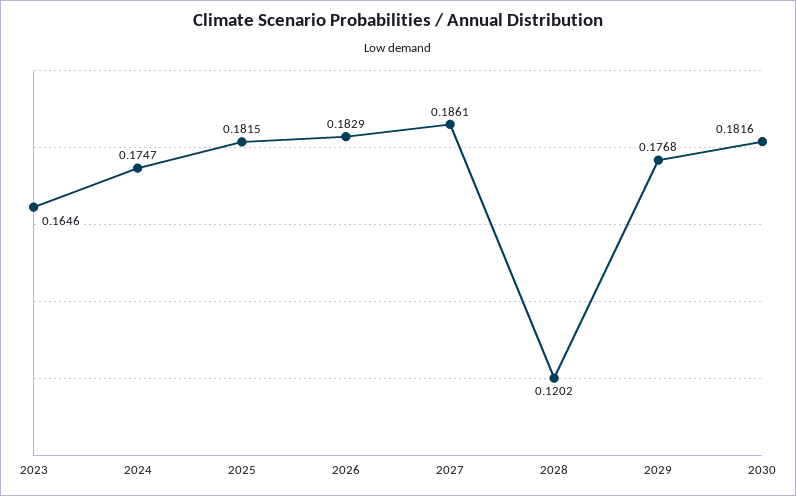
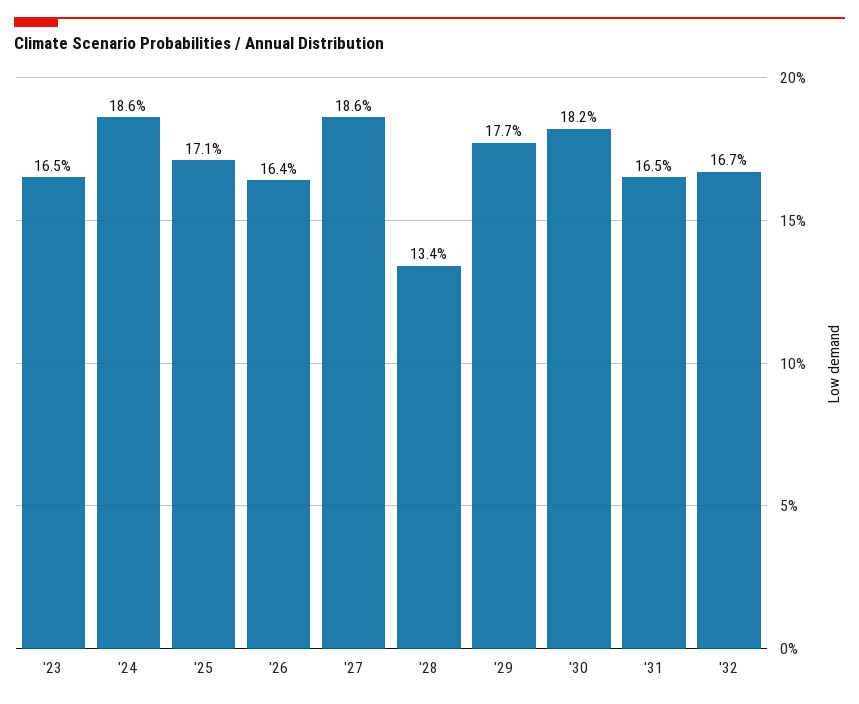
2024: 0.1747 -> 0.186
2025: 0.1815 -> 0.171
2026: 0.1829 -> 0.164
2028: 0.1202 -> 0.134
'31: none -> 0.165
'32: none -> 0.167

